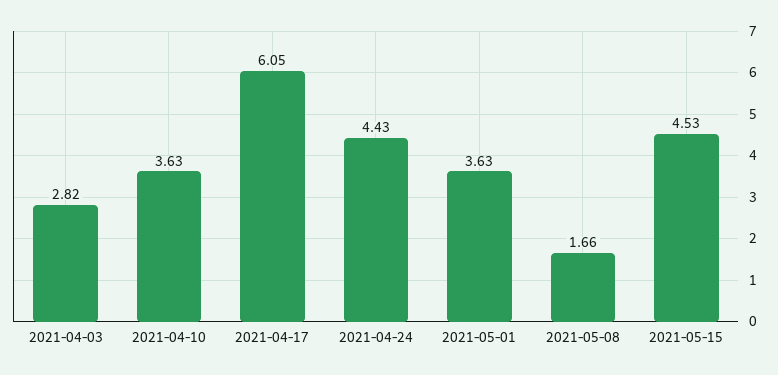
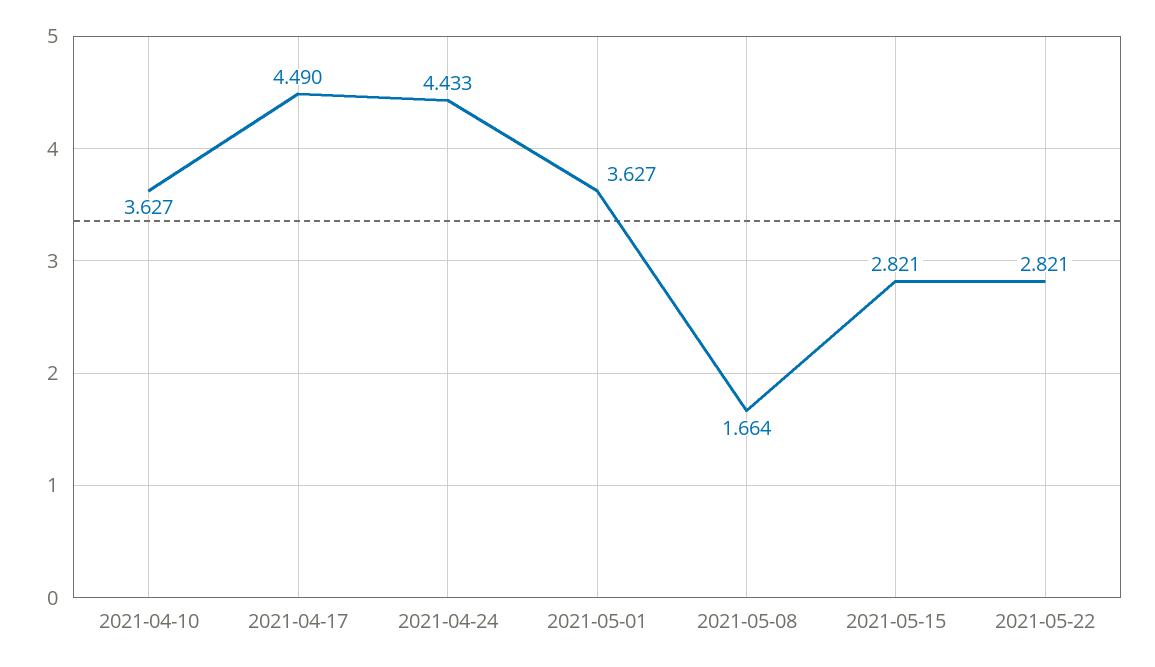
2021-04-03: 2.82 -> none
2021-04-17: 6.05 -> 4.49
2021-05-15: 4.53 -> 2.821
2021-05-22: none -> 2.821

